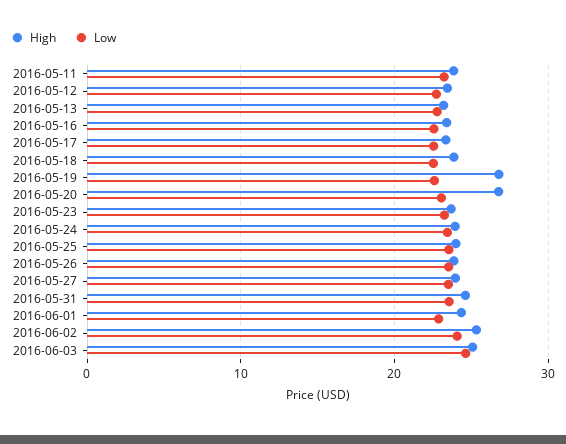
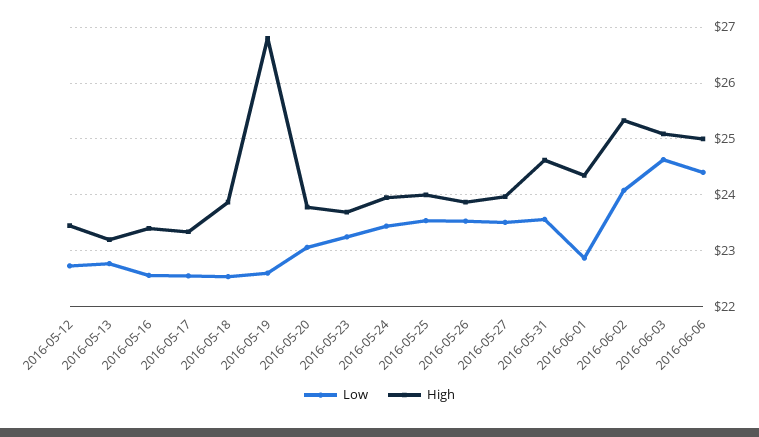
High, 2016-05-11: 24 -> none
Low, 2016-05-11: 23 -> none
High, 2016-05-20: 27 -> 23.8
Low, 2016-06-06: none -> 24.4
High, 2016-06-06: none -> 25

